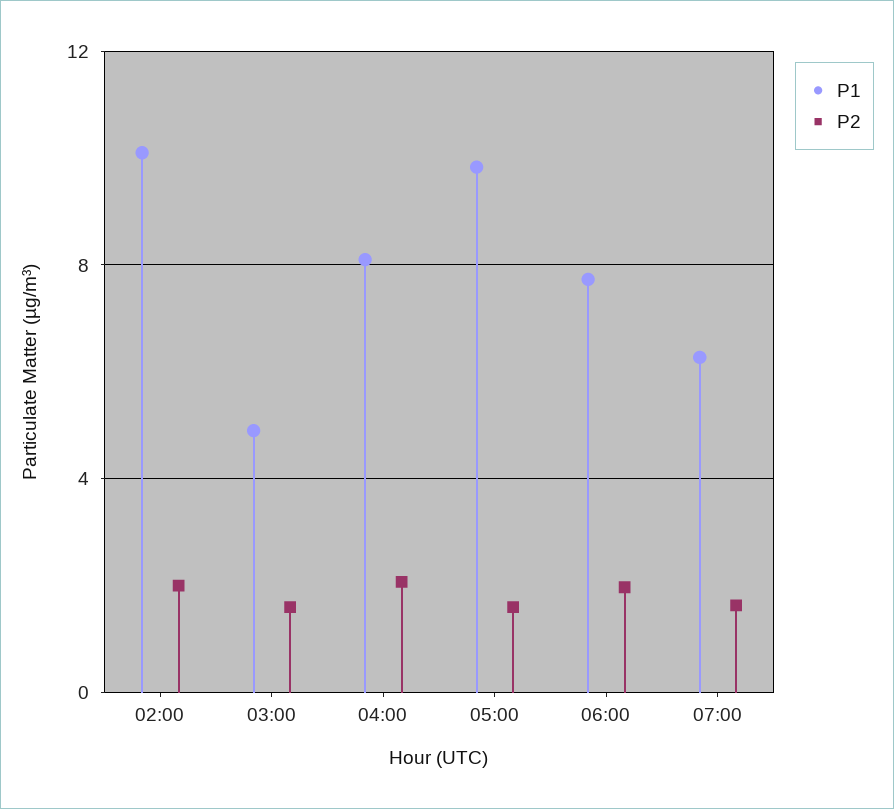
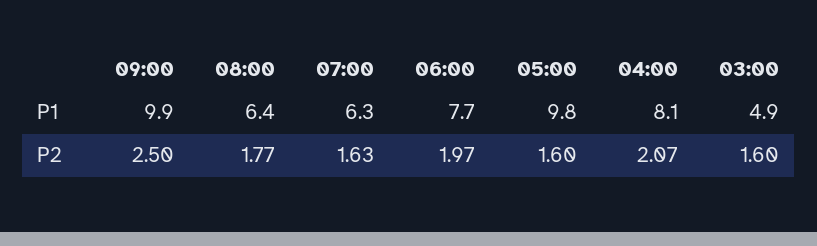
P1, 02:00: 10 -> none
P2, 02:00: 2 -> none
P1, 09:00: none -> 9.9
P1, 08:00: none -> 6.4
P2, 09:00: none -> 2.5
P2, 08:00: none -> 1.77

